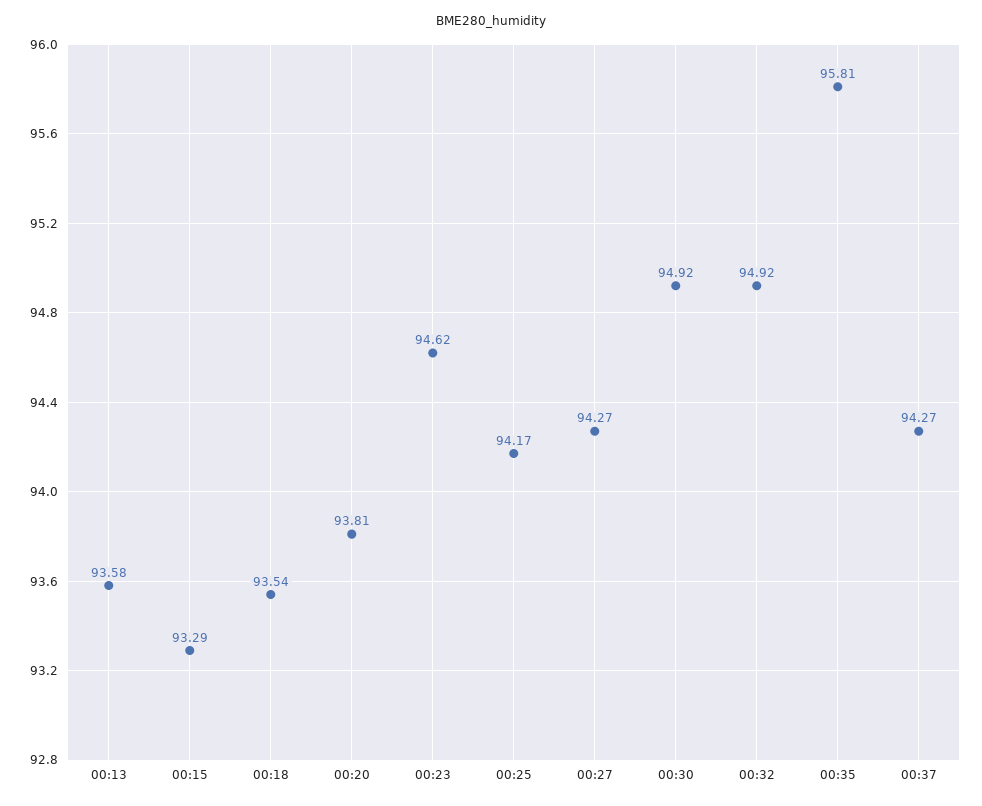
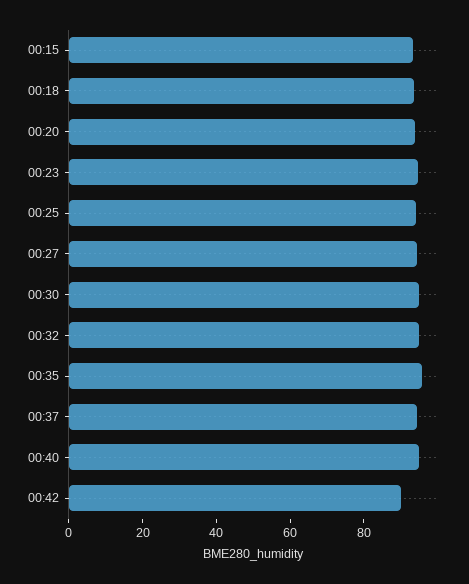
00:13: 93.58 -> none
00:40: none -> 95
00:42: none -> 90

